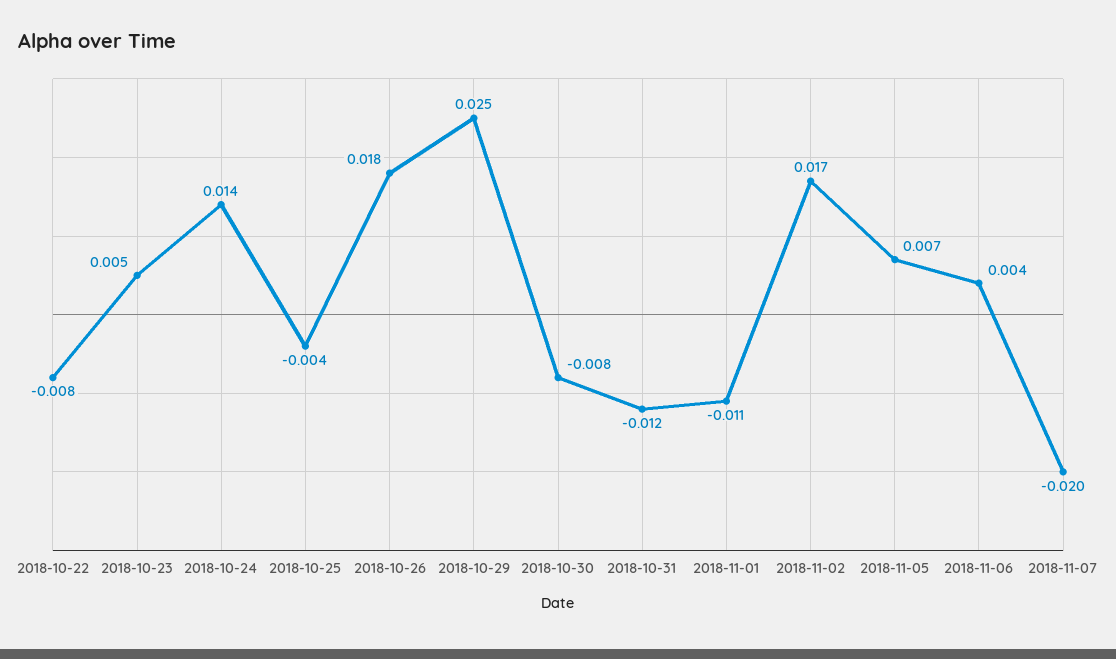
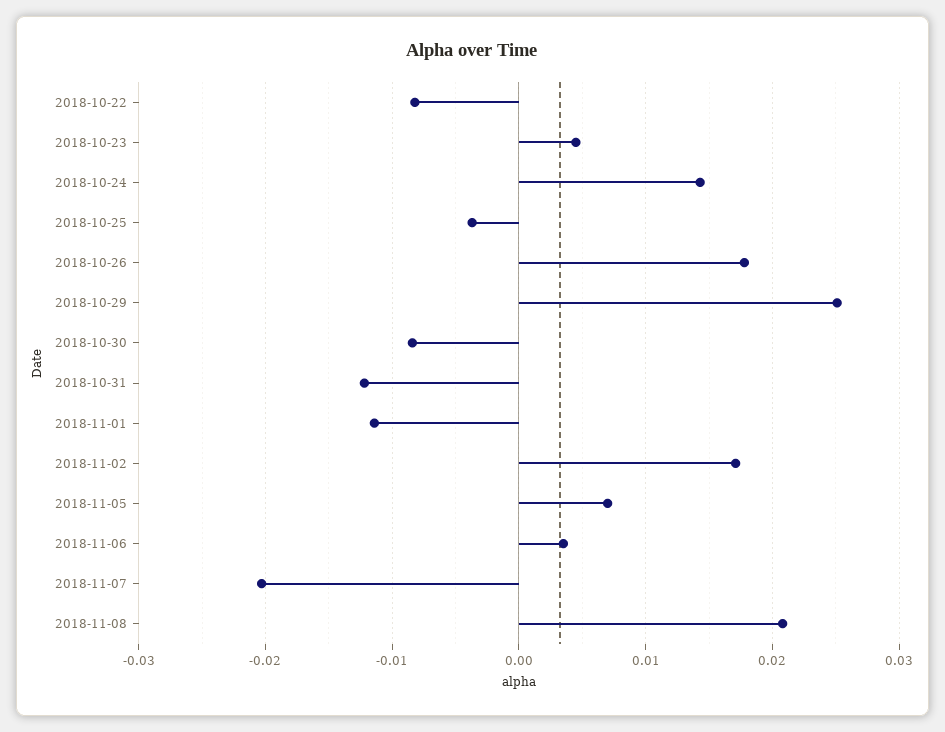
2018-11-08: none -> 0.021

